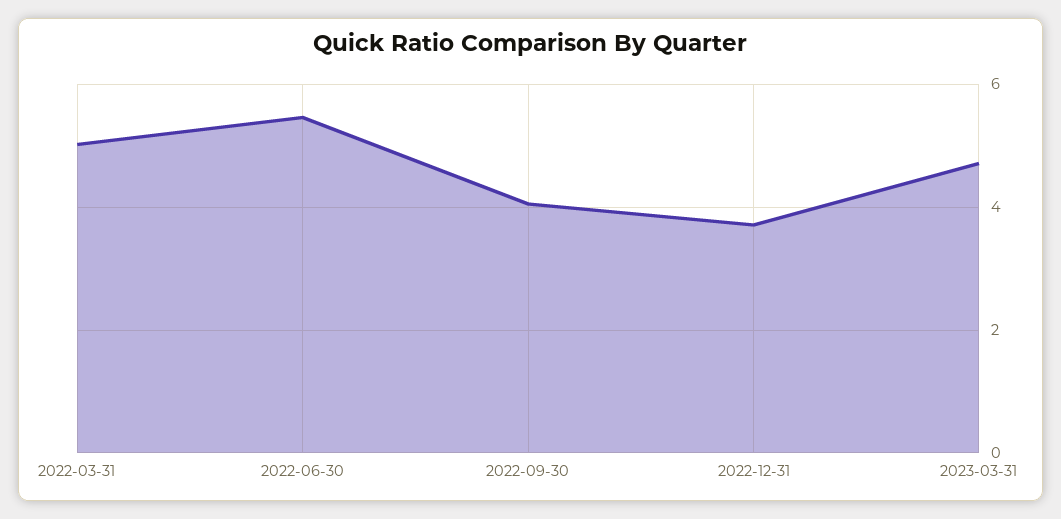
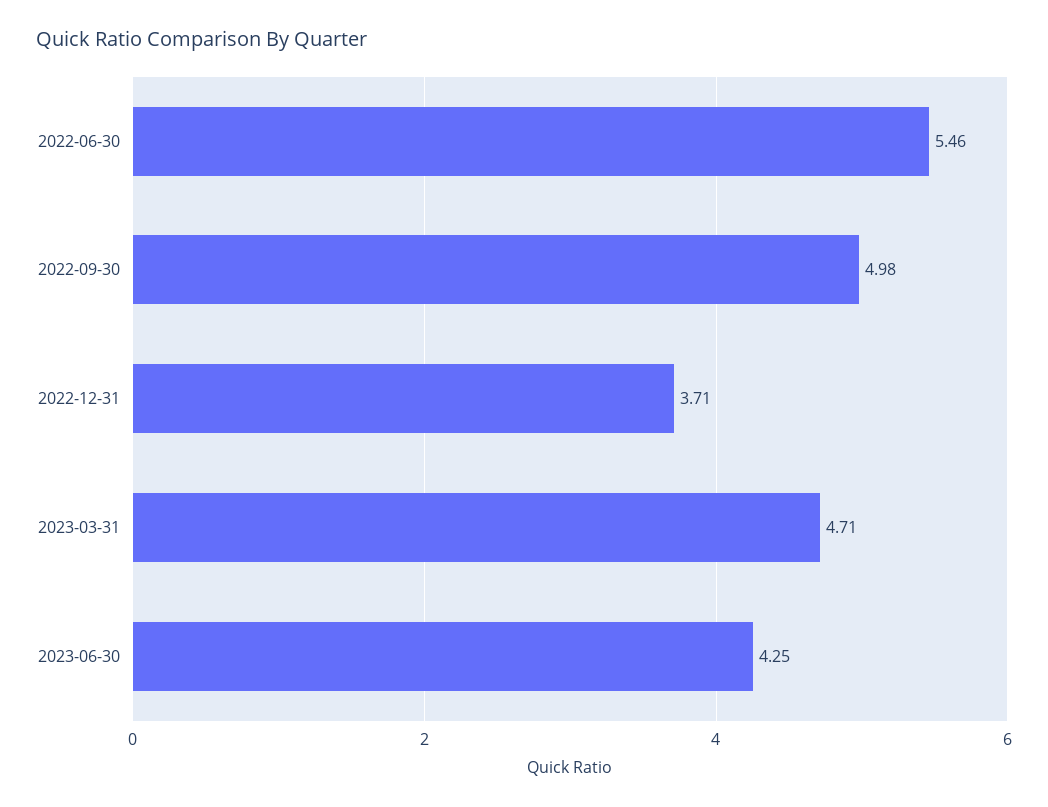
2022-03-31: 5 -> none
2022-09-30: 4 -> 4.98
2023-06-30: none -> 4.25

